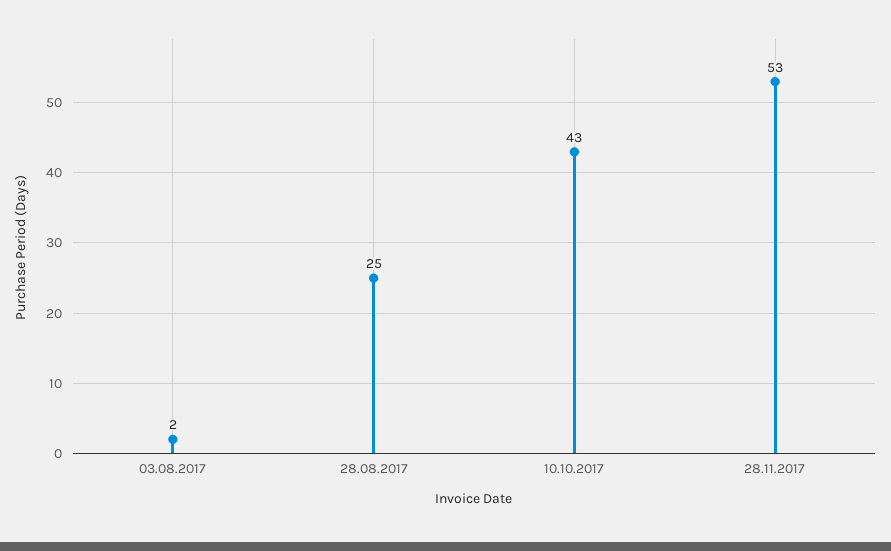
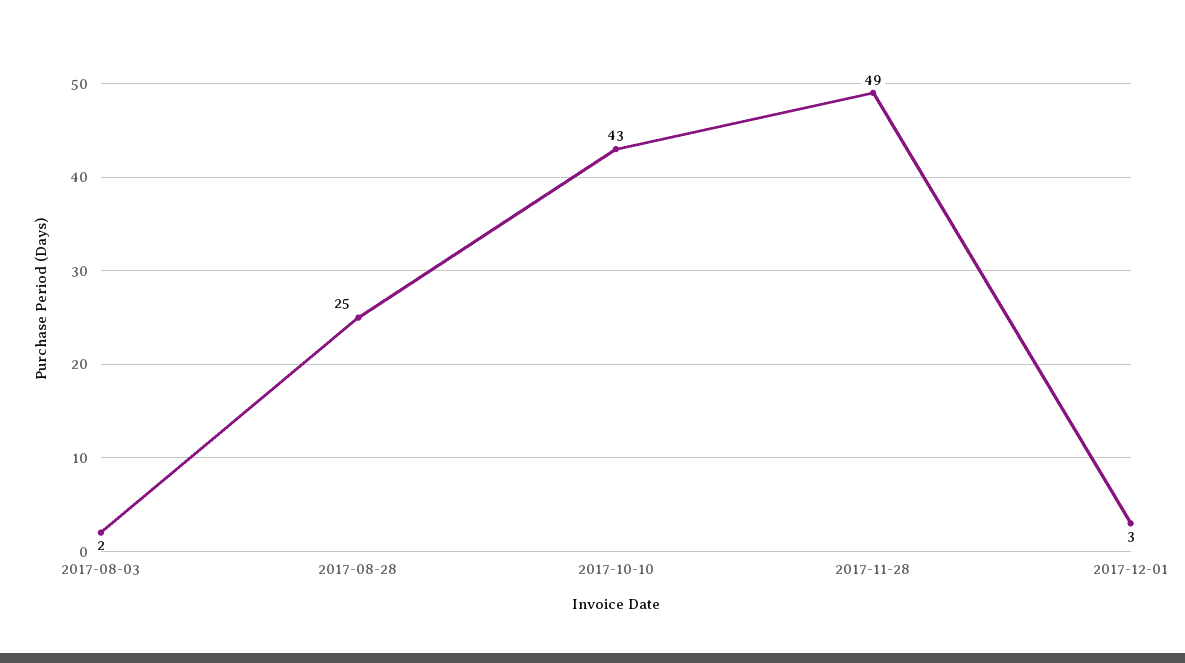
28.11.2017: 53 -> 49
2017-12-01: none -> 3

